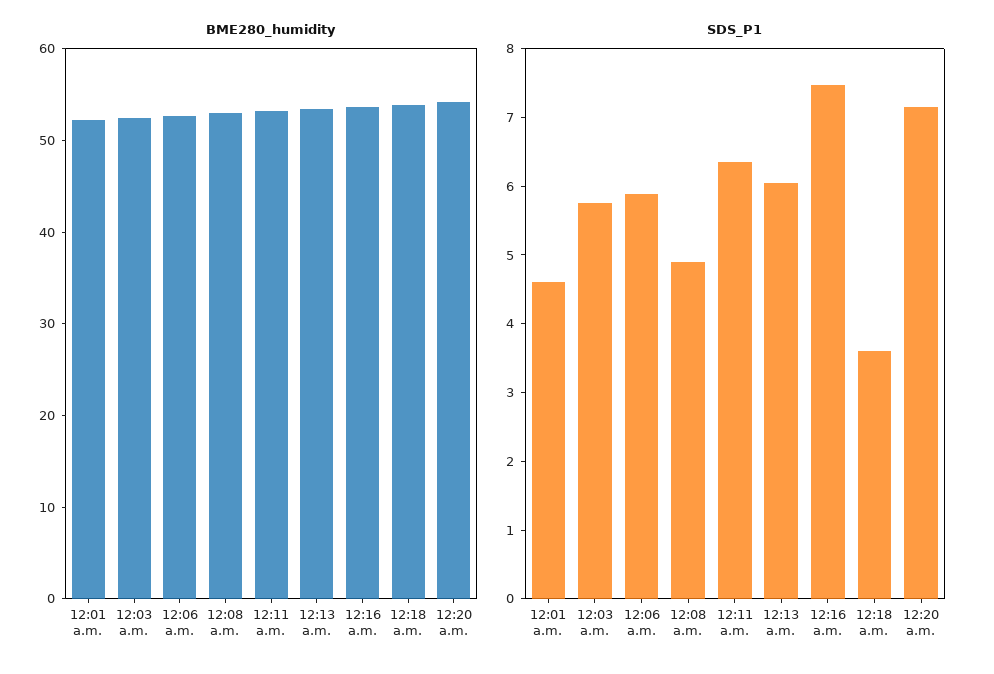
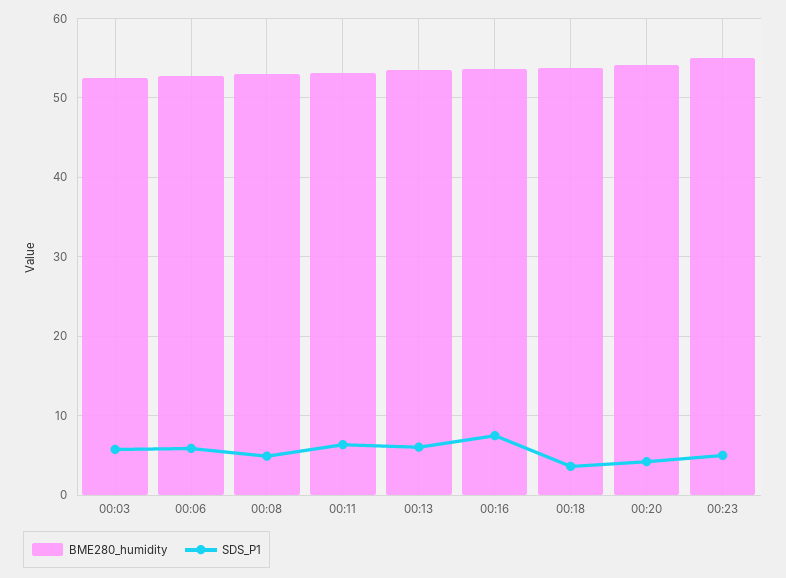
BME280_humidity, 12:01 a.m.: 52 -> none
SDS_P1, 12:01 a.m.: 4.6 -> none
SDS_P1, 12:20 a.m.: 7.2 -> 4
BME280_humidity, 00:23: none -> 55
SDS_P1, 00:23: none -> 5

